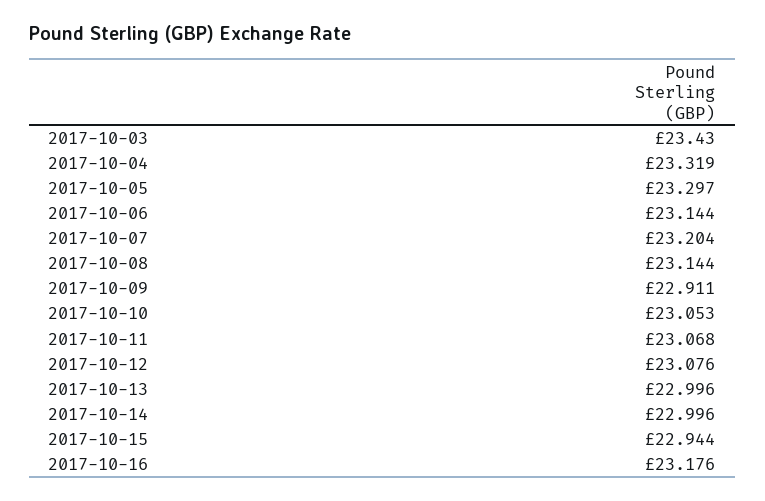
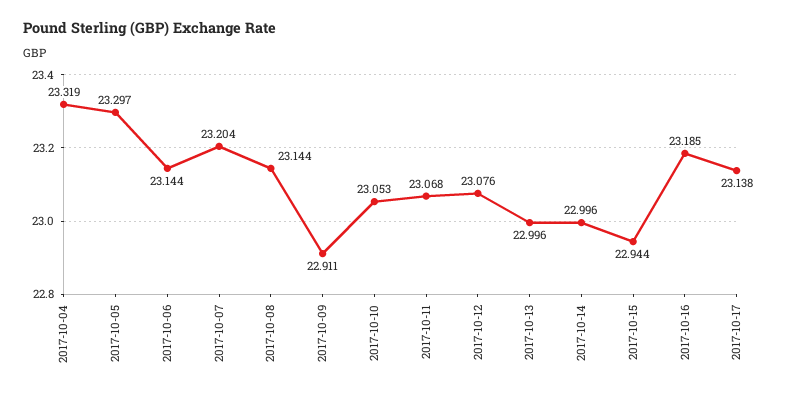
2017-10-03: 23.43 -> none
2017-10-16: 23.176 -> 23.185
2017-10-17: none -> 23.138

